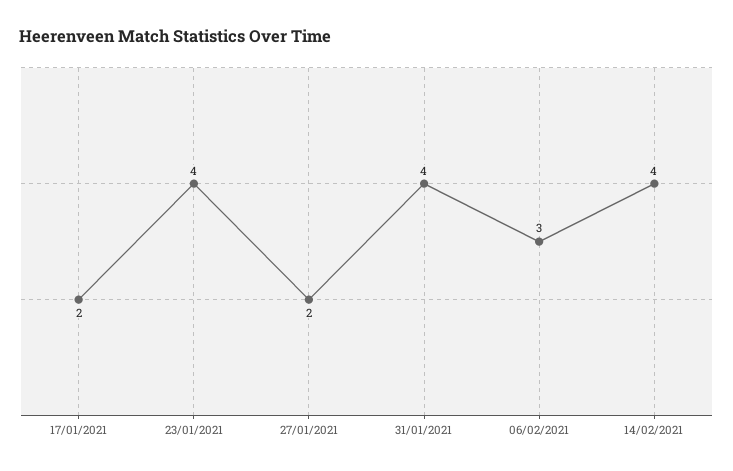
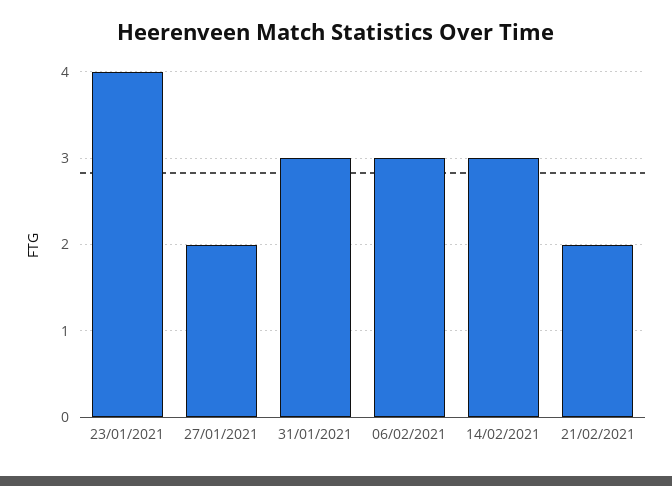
17/01/2021: 2 -> none
31/01/2021: 4 -> 3
14/02/2021: 4 -> 3
21/02/2021: none -> 2

